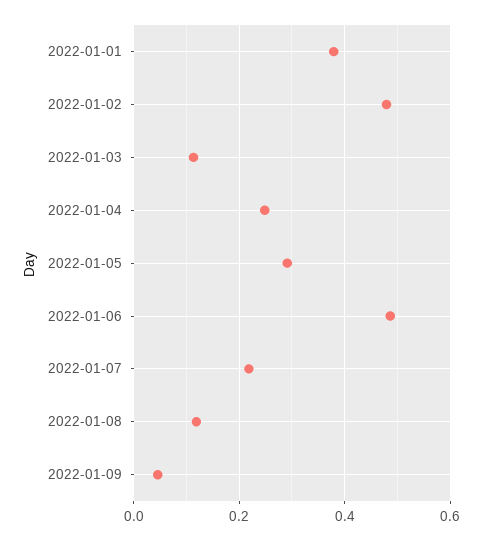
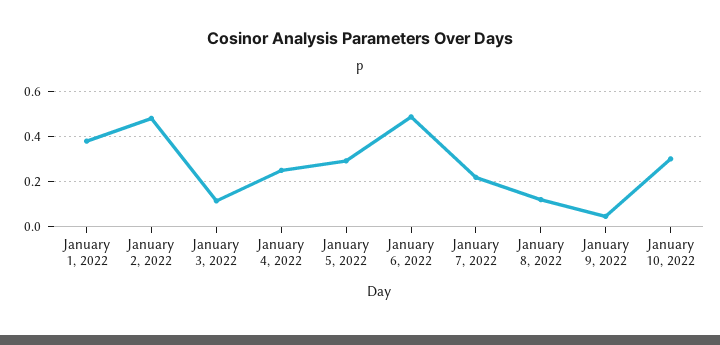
January 10, 2022: none -> 0.3

